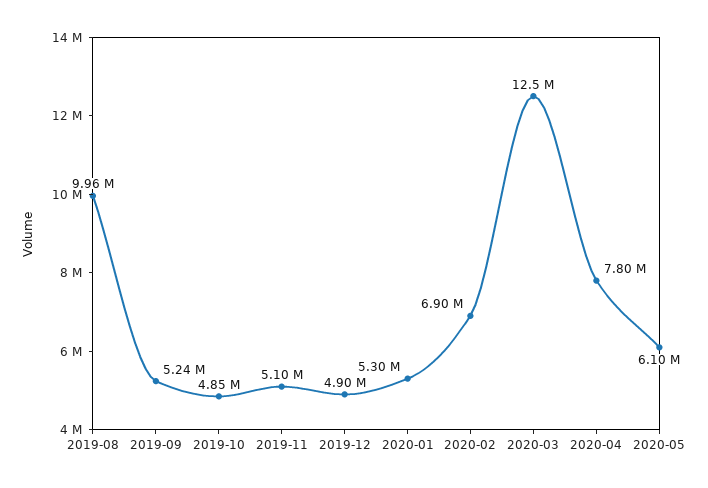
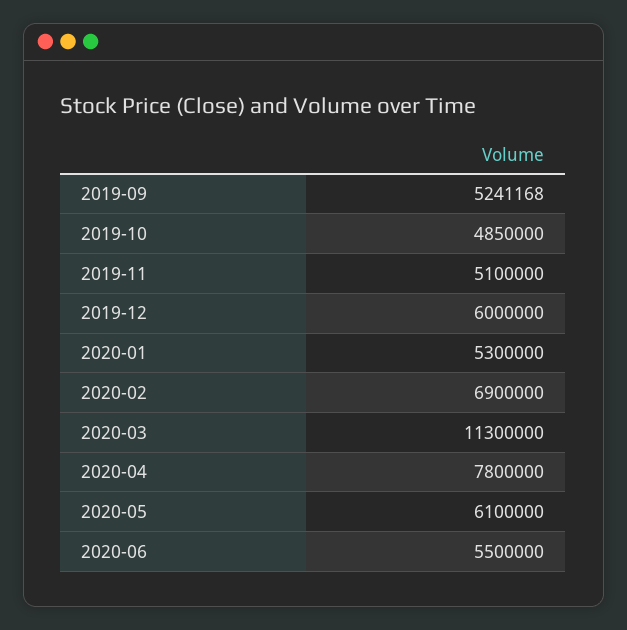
2019-08: 9960000 -> none
2019-12: 4900000 -> 6000000
2020-03: 12500000 -> 11300000
2020-06: none -> 5500000

